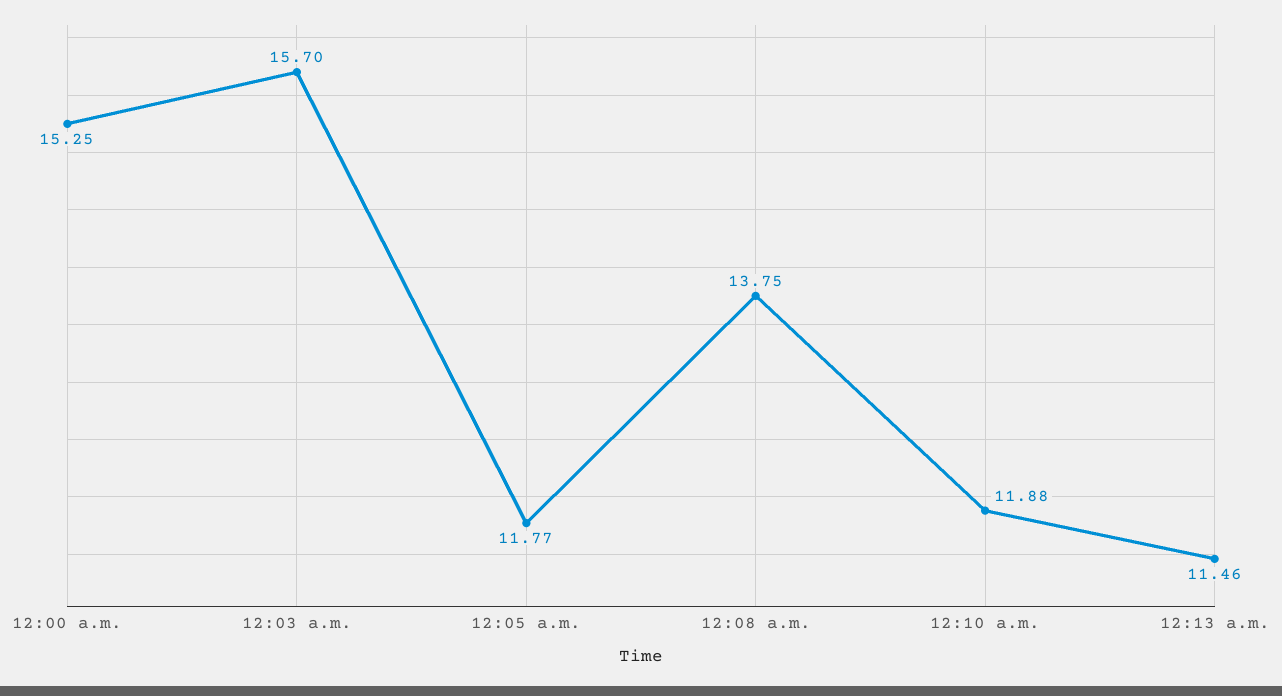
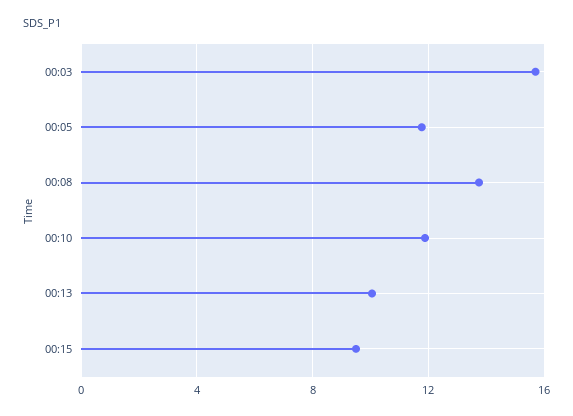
12:00 a.m.: 15.25 -> none
12:13 a.m.: 11.46 -> 10
00:15: none -> 9.5

